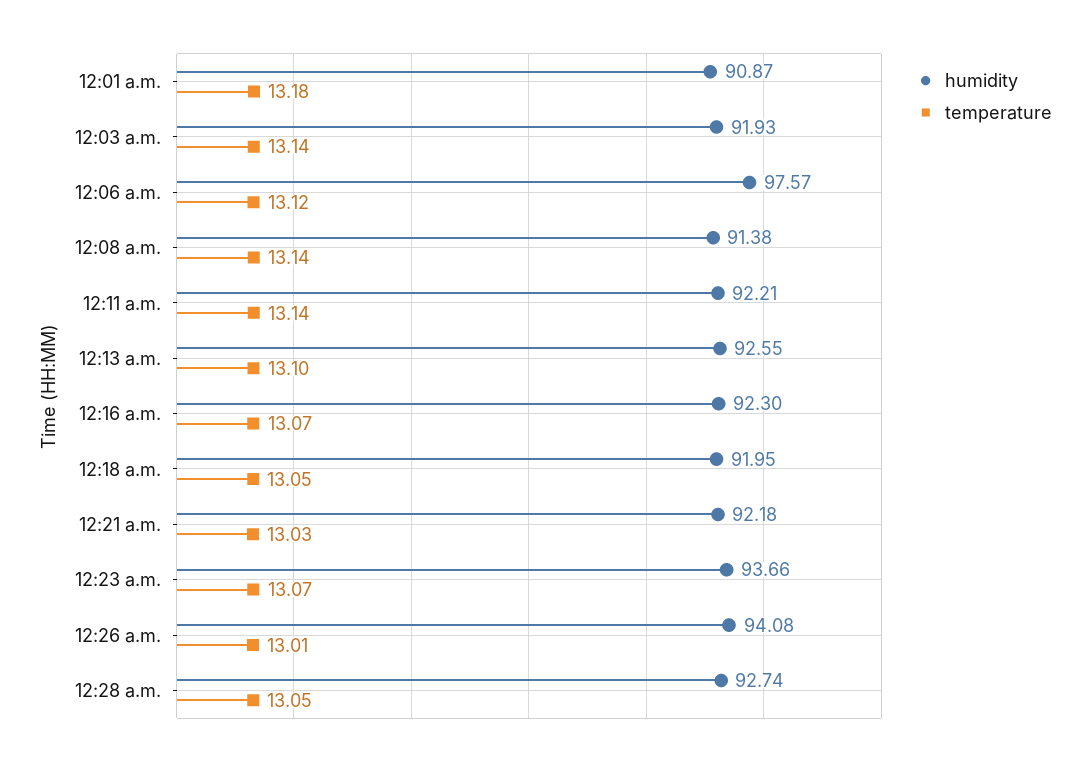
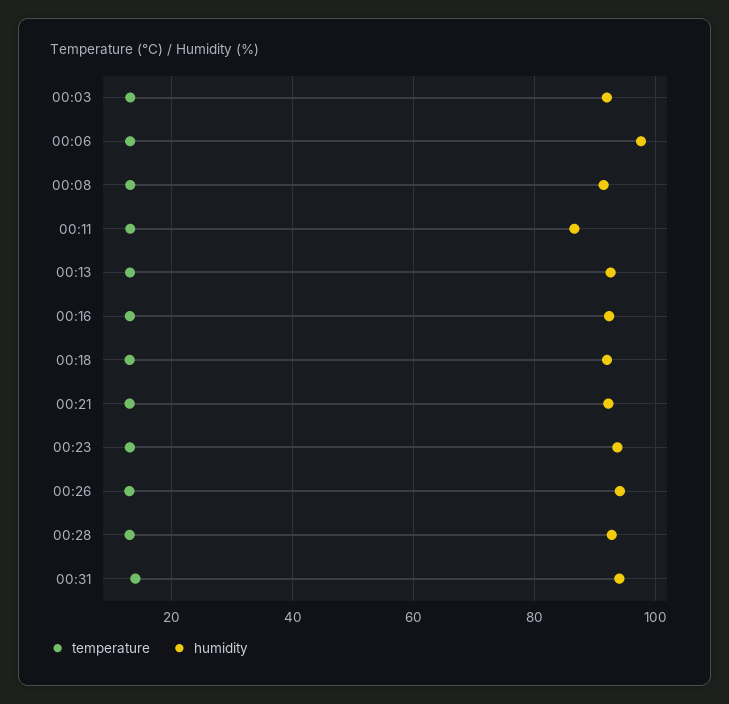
humidity, 12:01 a.m.: 90.87 -> none
temperature, 12:01 a.m.: 13.18 -> none
humidity, 12:11 a.m.: 92.21 -> 86
temperature, 00:31: none -> 14
humidity, 00:31: none -> 94

